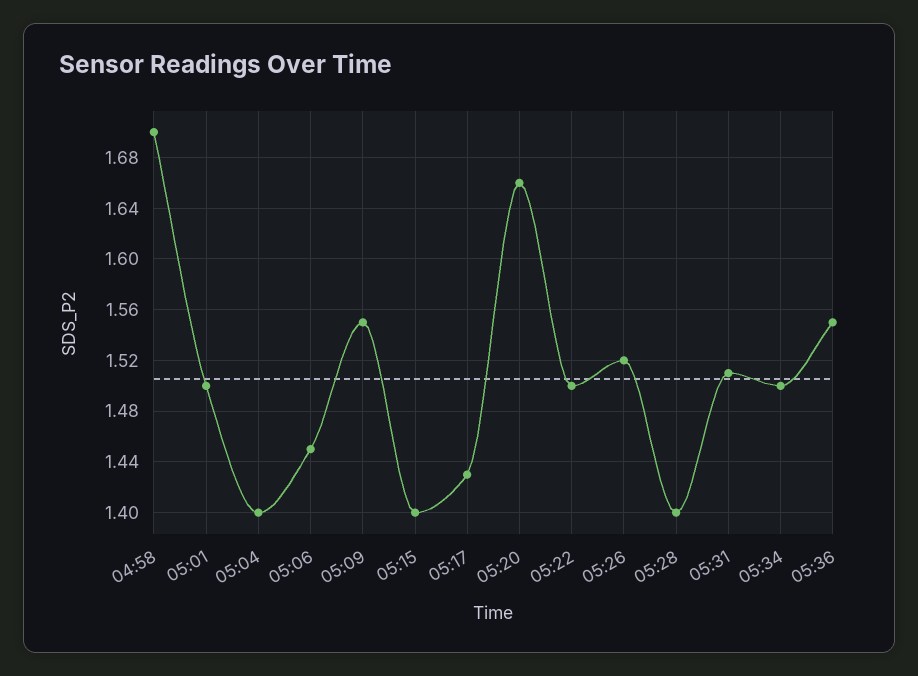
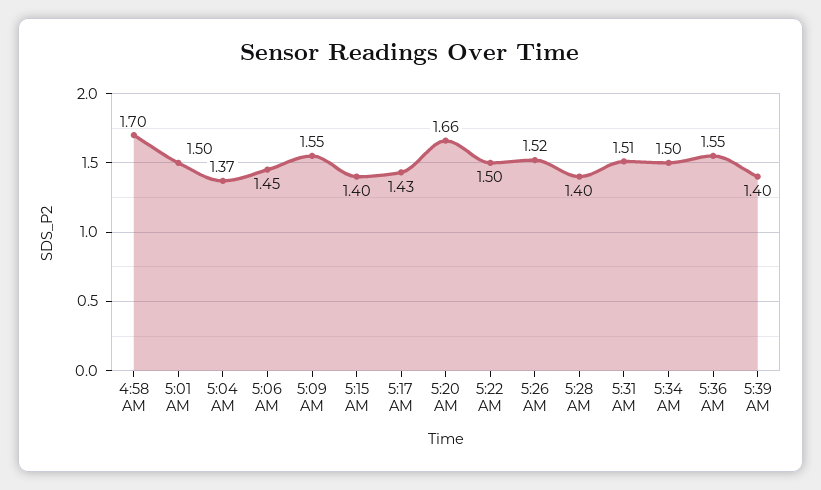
05:04: 1.4 -> 1.37
5:39 AM: none -> 1.4

